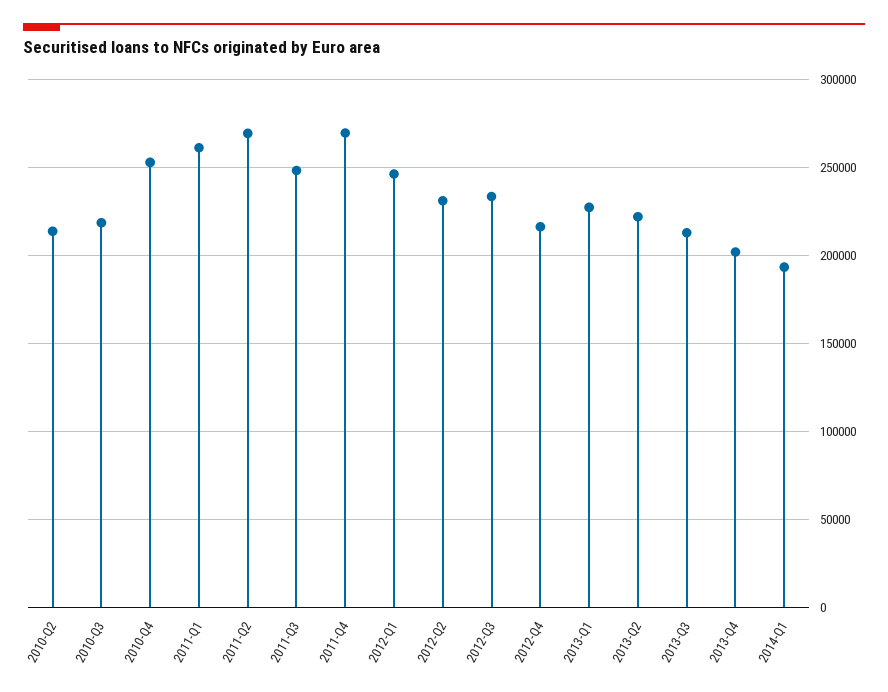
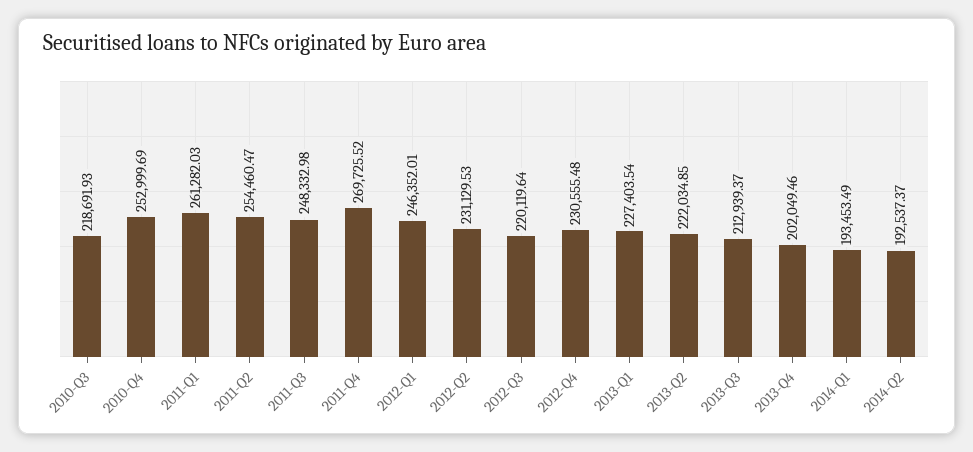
2010-Q2: 215000 -> none
2011-Q2: 270000 -> 254460.47
2012-Q3: 235000 -> 220119.64
2012-Q4: 215000 -> 230555.48
2014-Q2: none -> 192537.37

